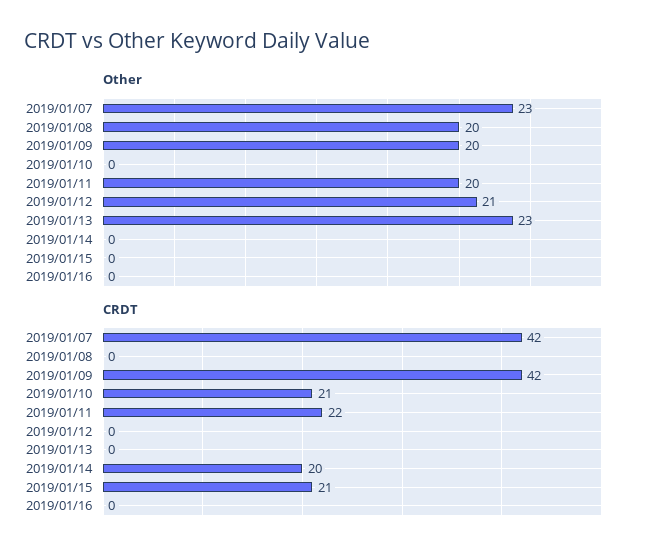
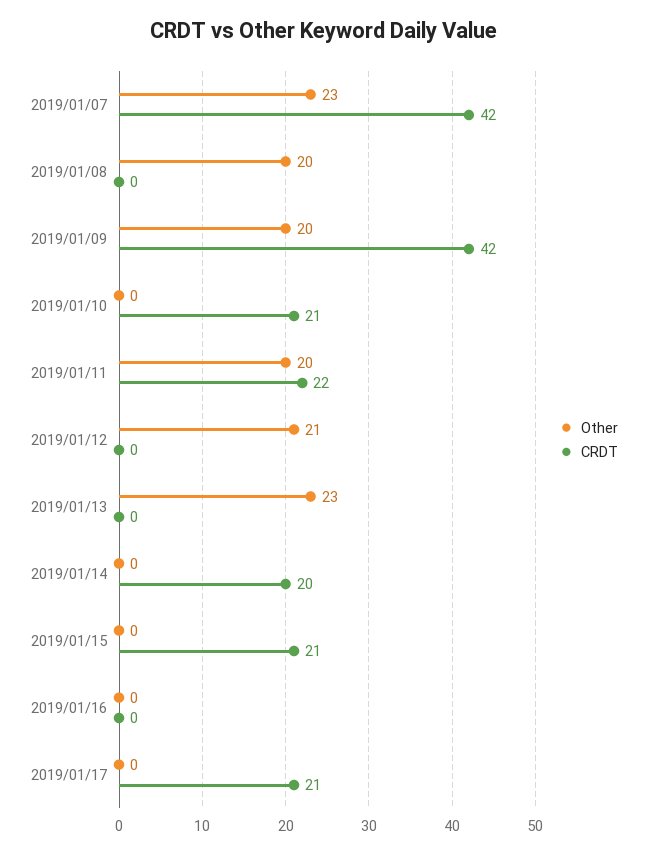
Other, 2019/01/17: none -> 0
CRDT, 2019/01/17: none -> 21

